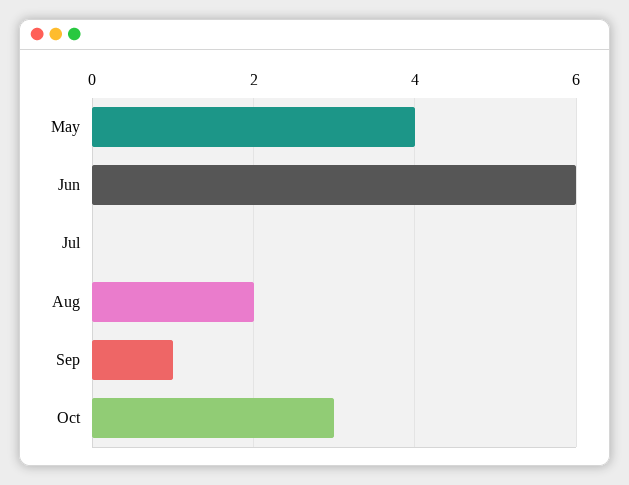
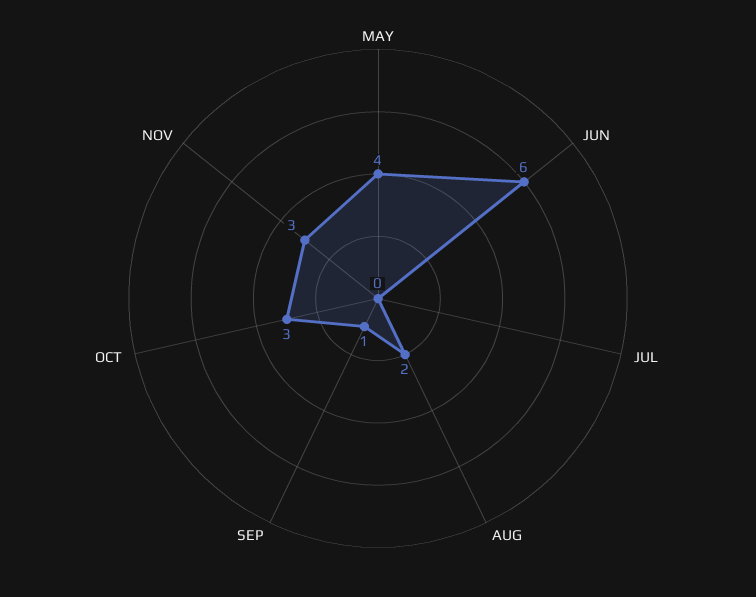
NOV: none -> 3

